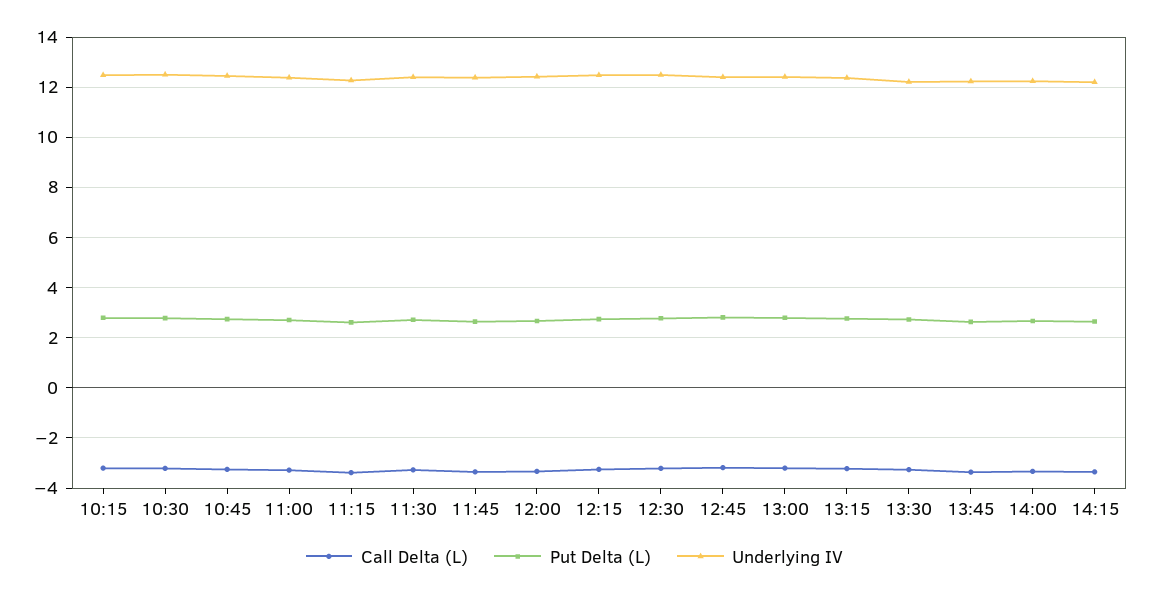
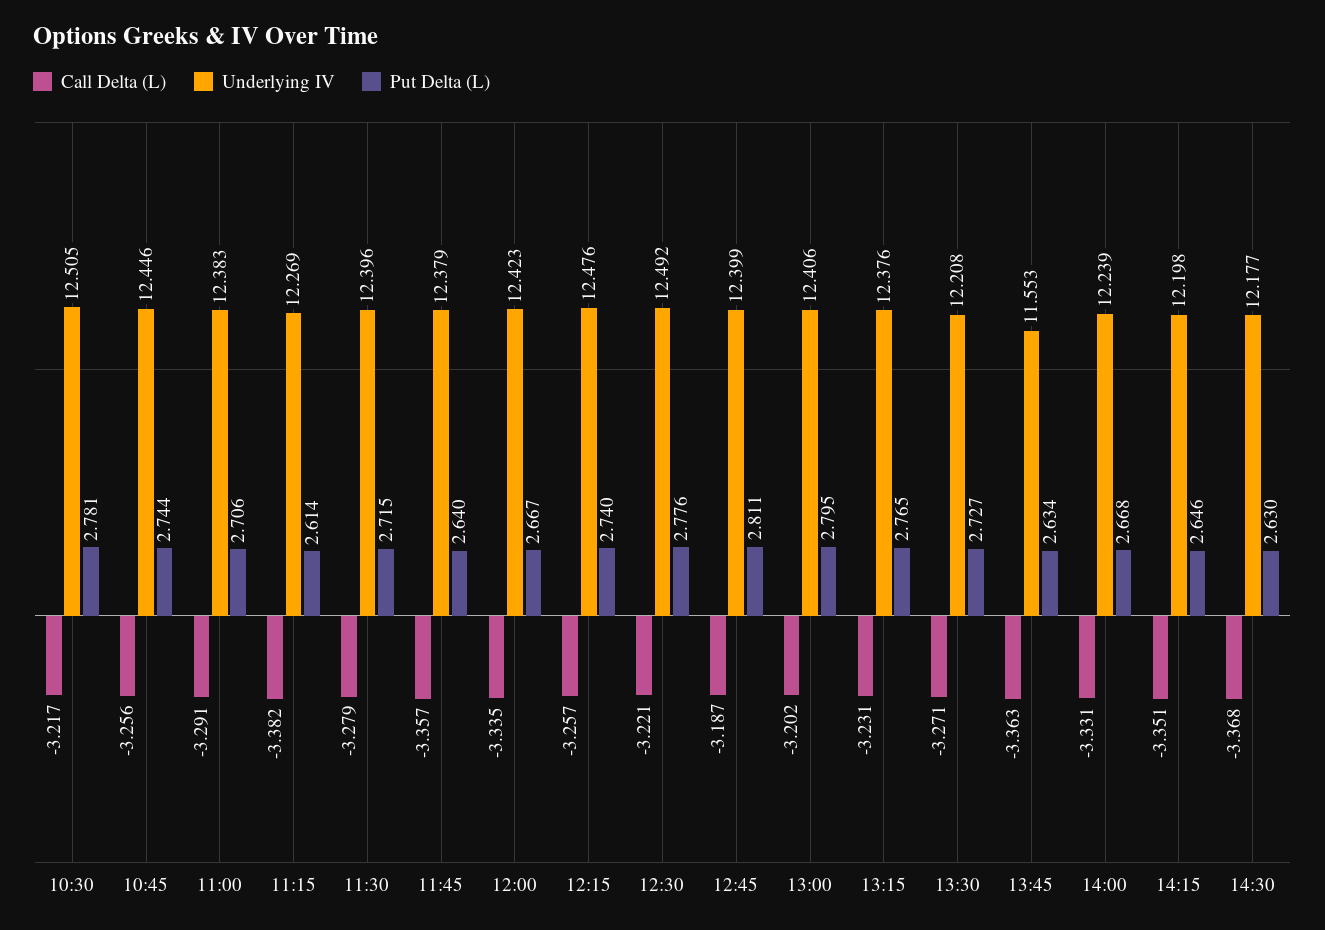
Call Delta (L), 10:15: -3.25 -> none
Put Delta (L), 10:15: 2.75 -> none
Underlying IV, 10:15: 12.5 -> none
Underlying IV, 13:45: 12.25 -> 11.553
Call Delta (L), 14:30: none -> -3.368
Underlying IV, 14:30: none -> 12.177
Put Delta (L), 14:30: none -> 2.63

